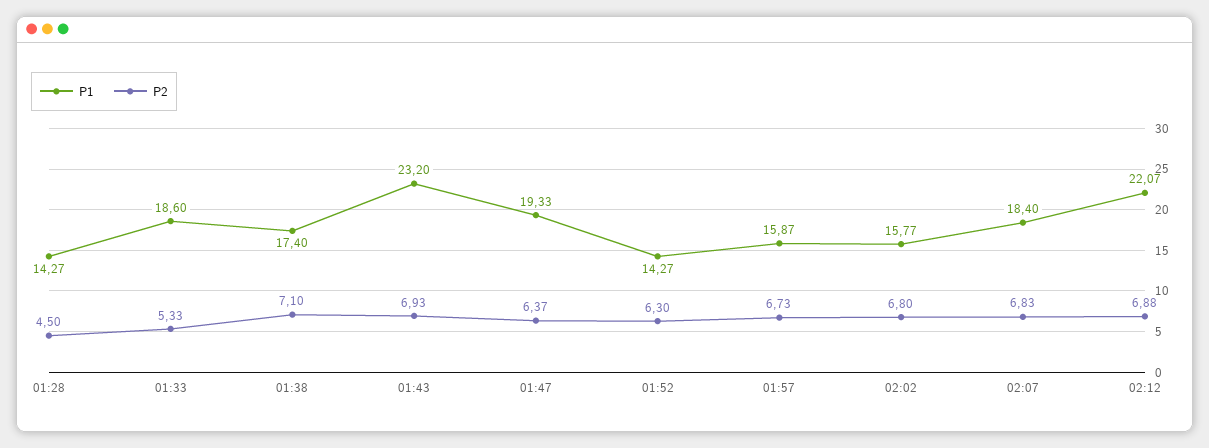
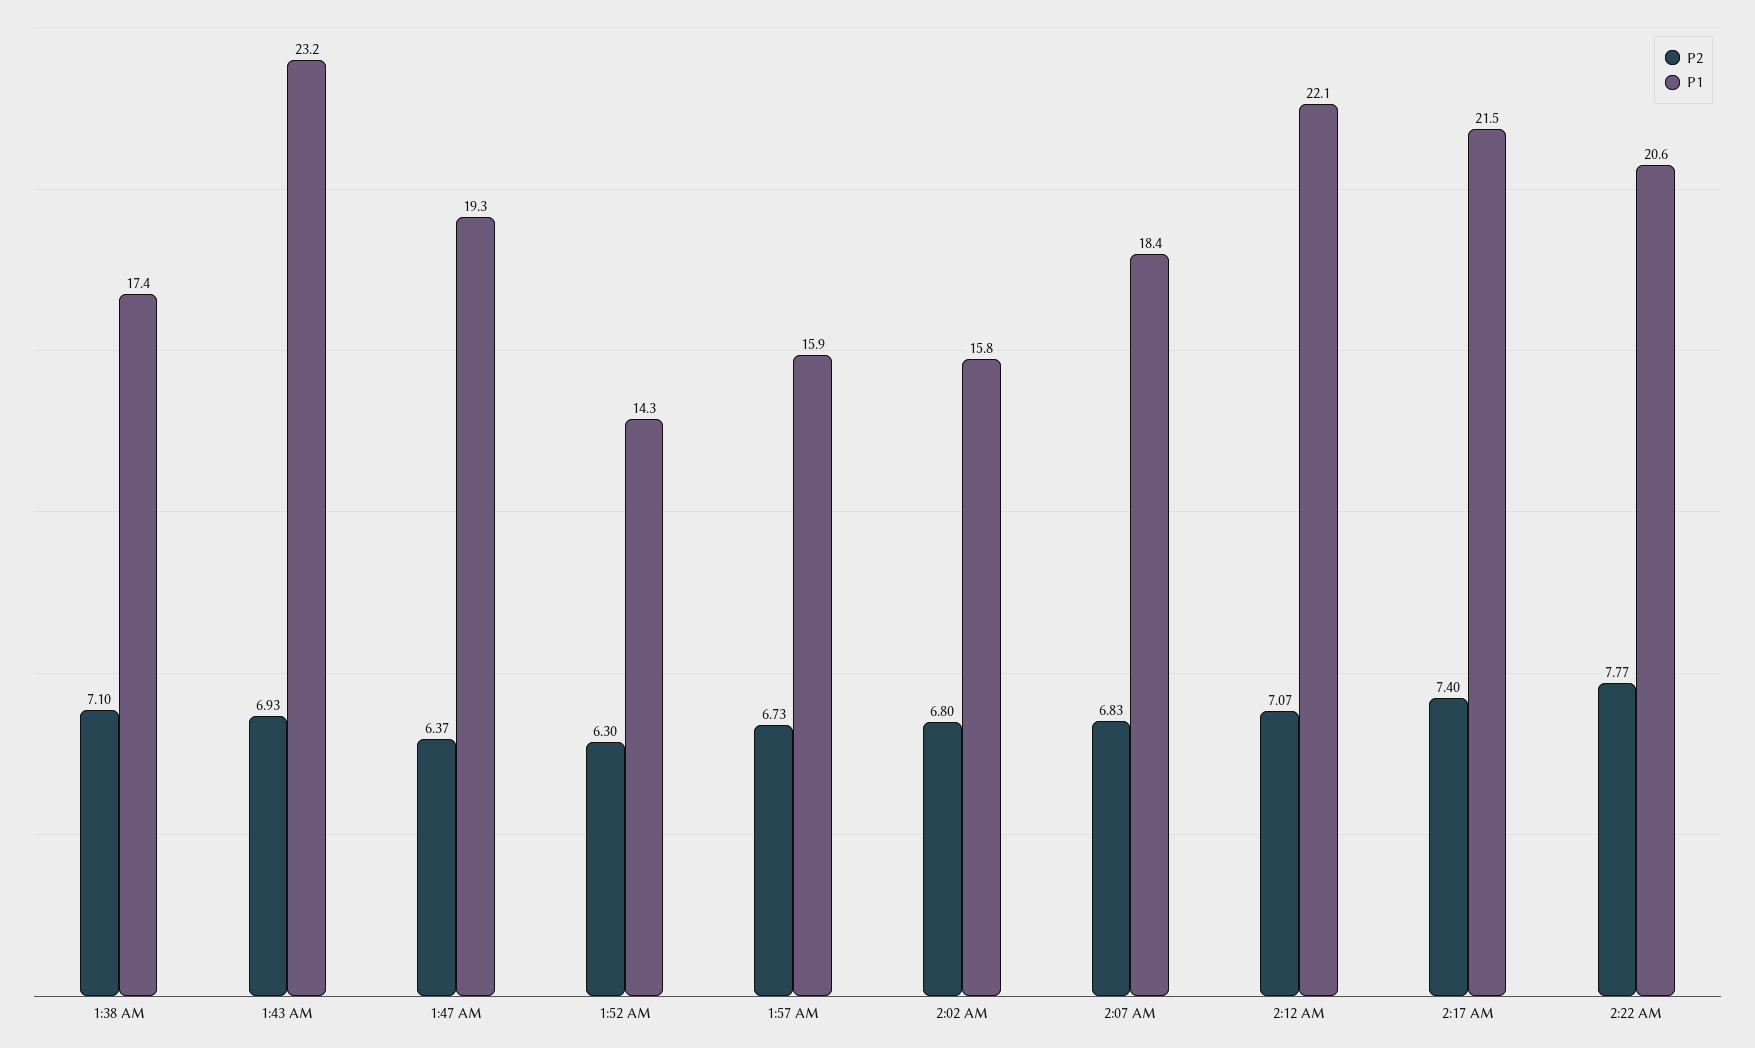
P1, 01:28: 14.27 -> none
P2, 01:28: 4.5 -> none
P1, 01:33: 18.6 -> none
P2, 01:33: 5.33 -> none
P2, 02:12: 6.88 -> 7.07
P2, 2:17 AM: none -> 7.4
P1, 2:17 AM: none -> 21.5
P2, 2:22 AM: none -> 7.77
P1, 2:22 AM: none -> 20.6

